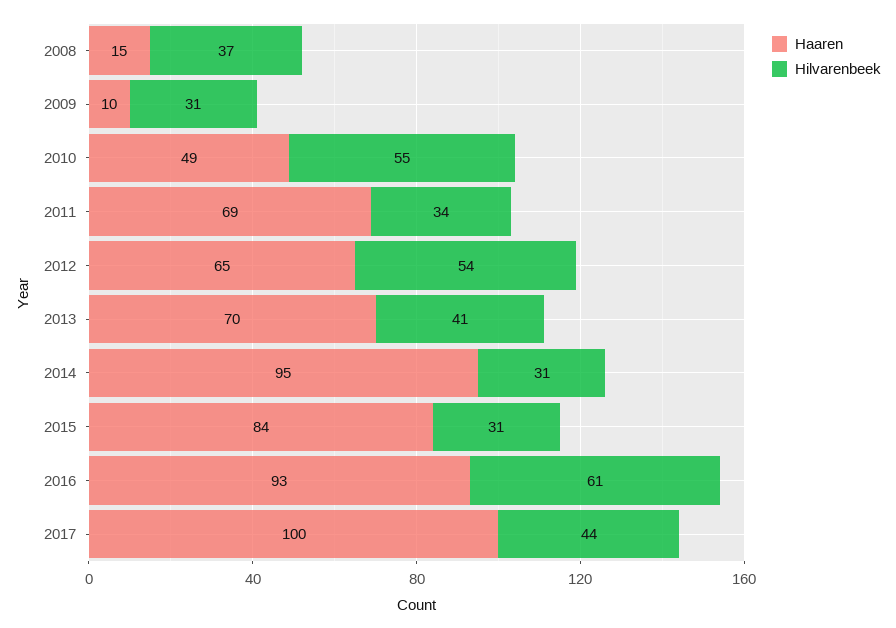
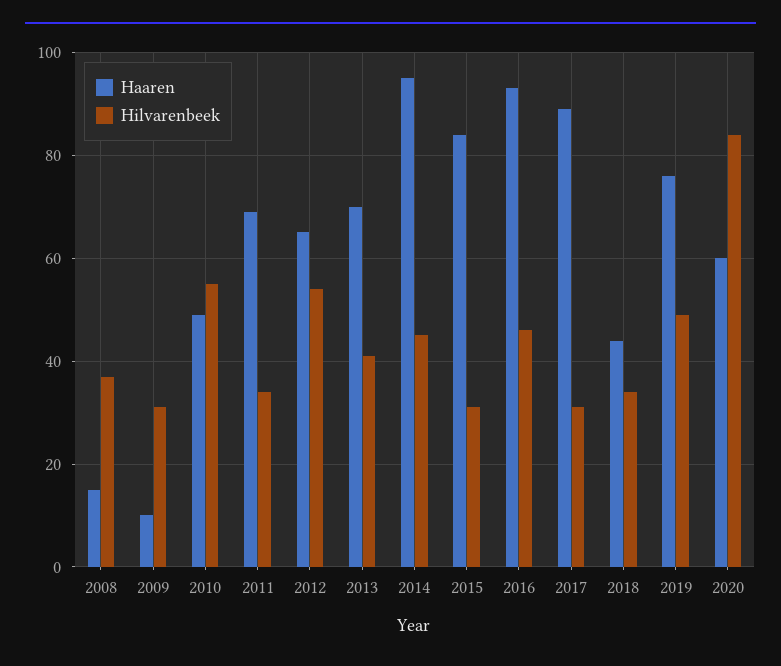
Hilvarenbeek, 2014: 31 -> 45
Hilvarenbeek, 2016: 61 -> 45
Haaren, 2017: 100 -> 90
Hilvarenbeek, 2017: 44 -> 30
Haaren, 2018: none -> 45
Hilvarenbeek, 2018: none -> 35
Haaren, 2019: none -> 75
Hilvarenbeek, 2019: none -> 50
Haaren, 2020: none -> 60
Hilvarenbeek, 2020: none -> 85

